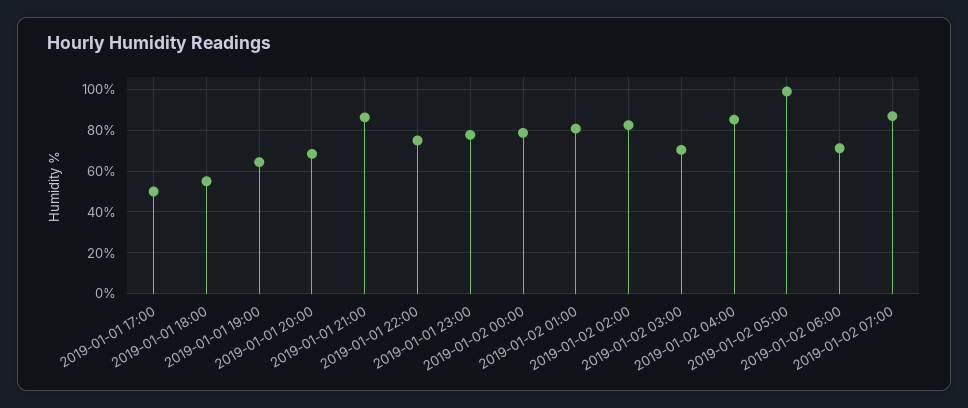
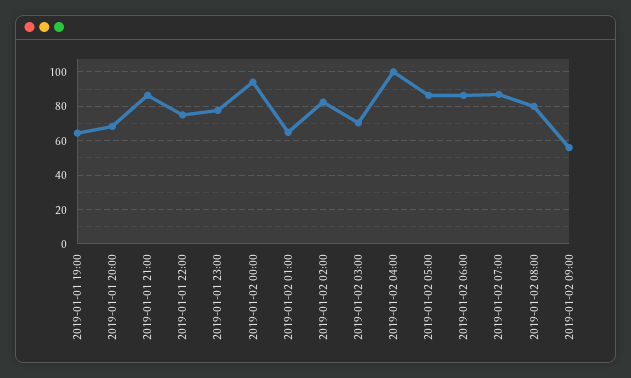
2019-01-01 17:00: 50 -> none
2019-01-01 18:00: 55 -> none
2019-01-02 00:00: 80 -> 95
2019-01-02 01:00: 80 -> 65
2019-01-02 04:00: 85 -> 100
2019-01-02 05:00: 100 -> 85
2019-01-02 06:00: 70 -> 85
2019-01-02 08:00: none -> 80
2019-01-02 09:00: none -> 55

